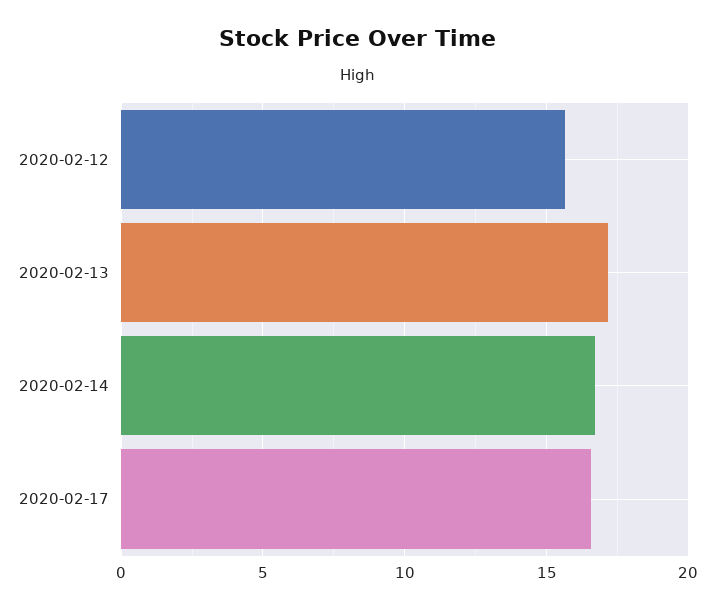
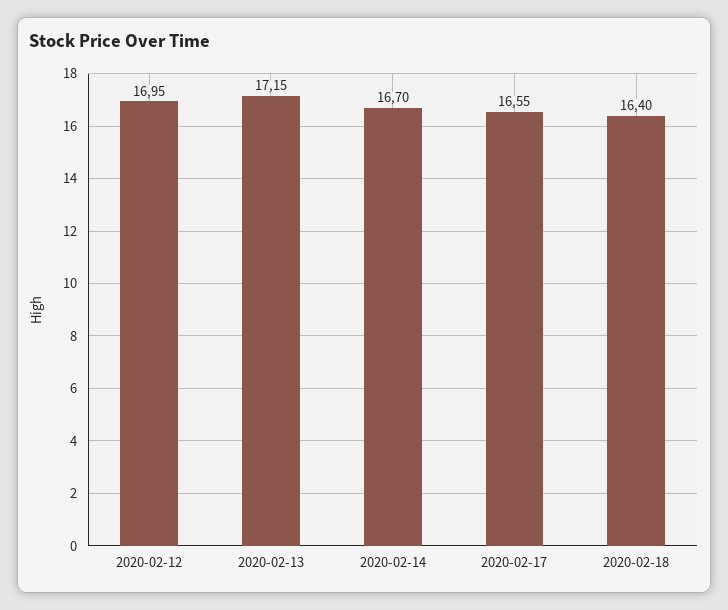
2020-02-12: 15.5 -> 16.95
2020-02-18: none -> 16.4

